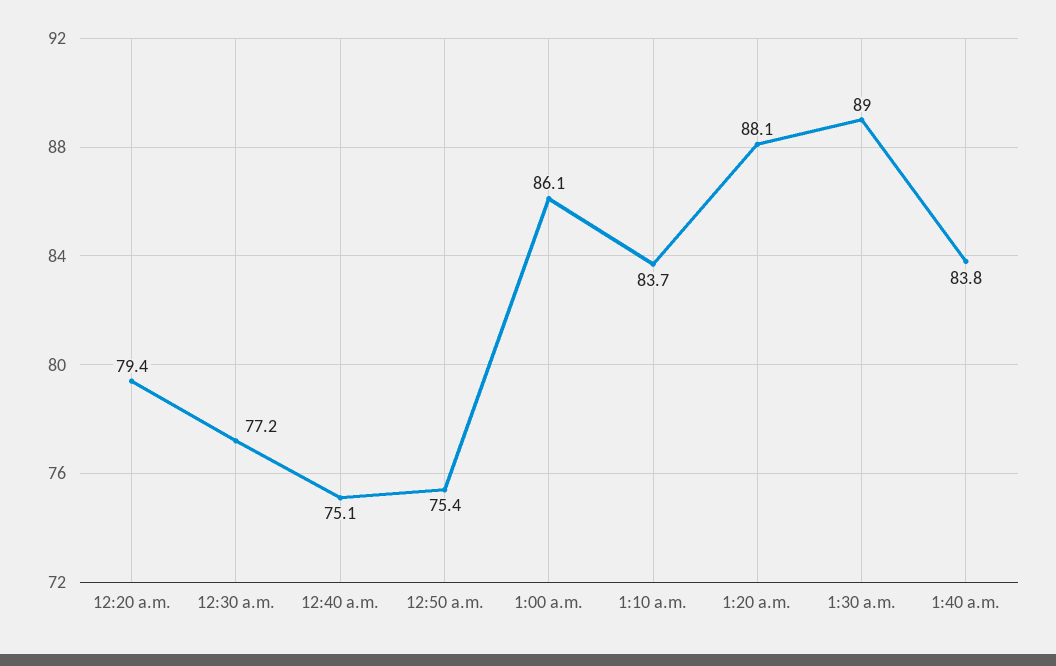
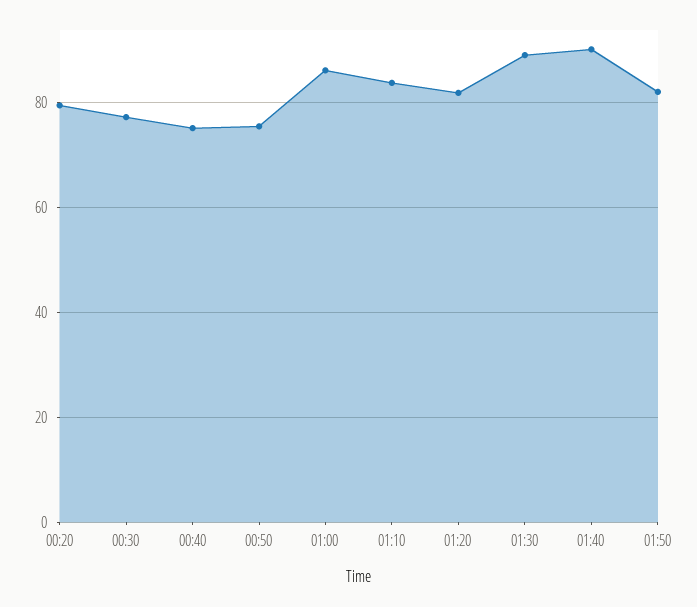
1:20 a.m.: 88.1 -> 82
1:40 a.m.: 83.8 -> 90
01:50: none -> 82

